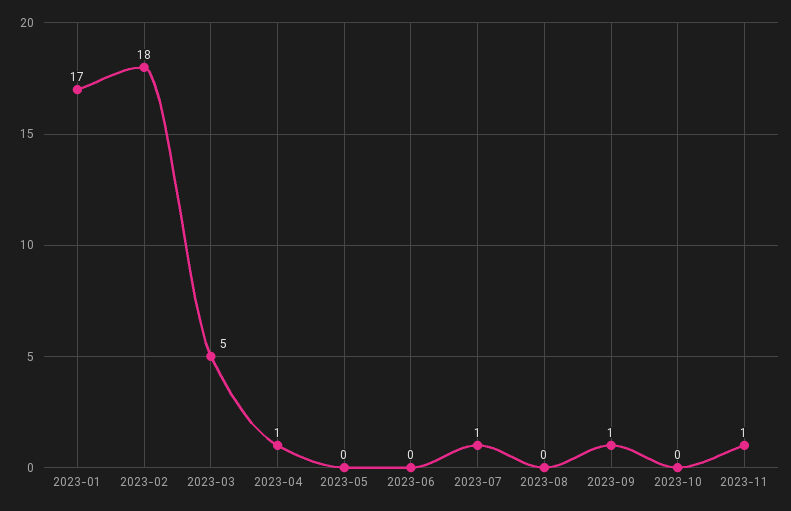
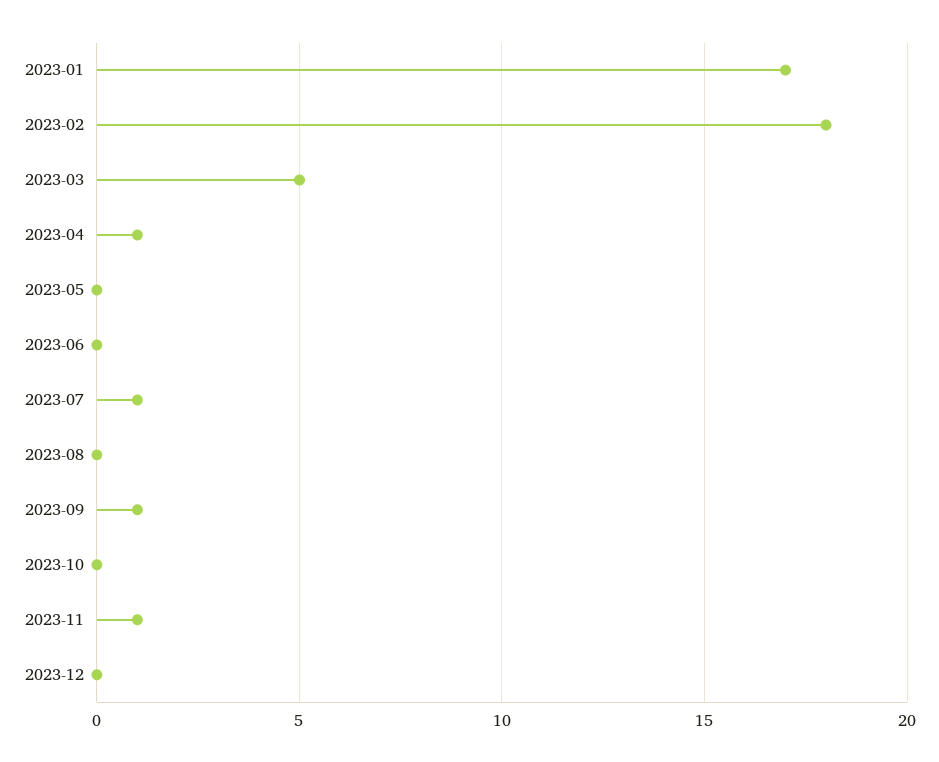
2023-12: none -> 0

